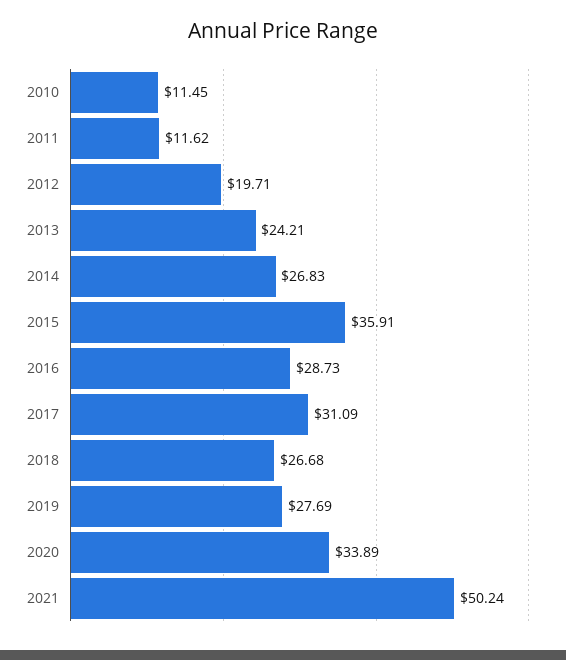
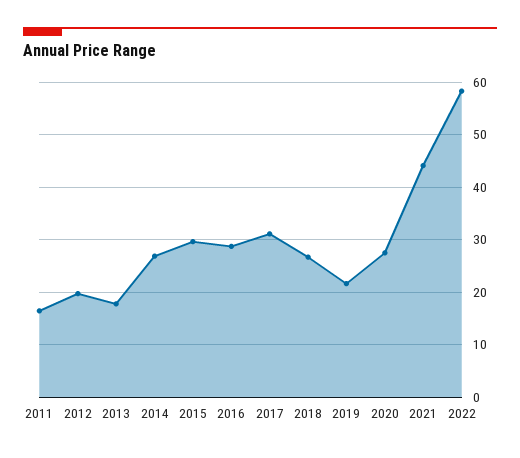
2010: 11.45 -> none
2011: 11.62 -> 16
2013: 24.21 -> 18
2015: 35.91 -> 30
2019: 27.69 -> 22
2020: 33.89 -> 28
2021: 50.24 -> 44
2022: none -> 58

